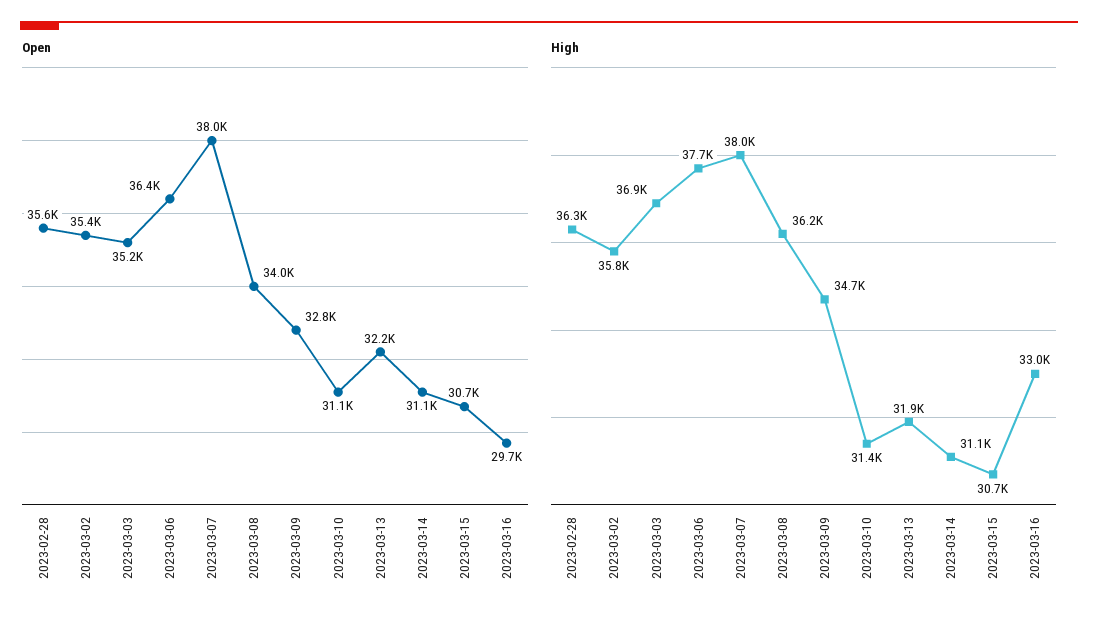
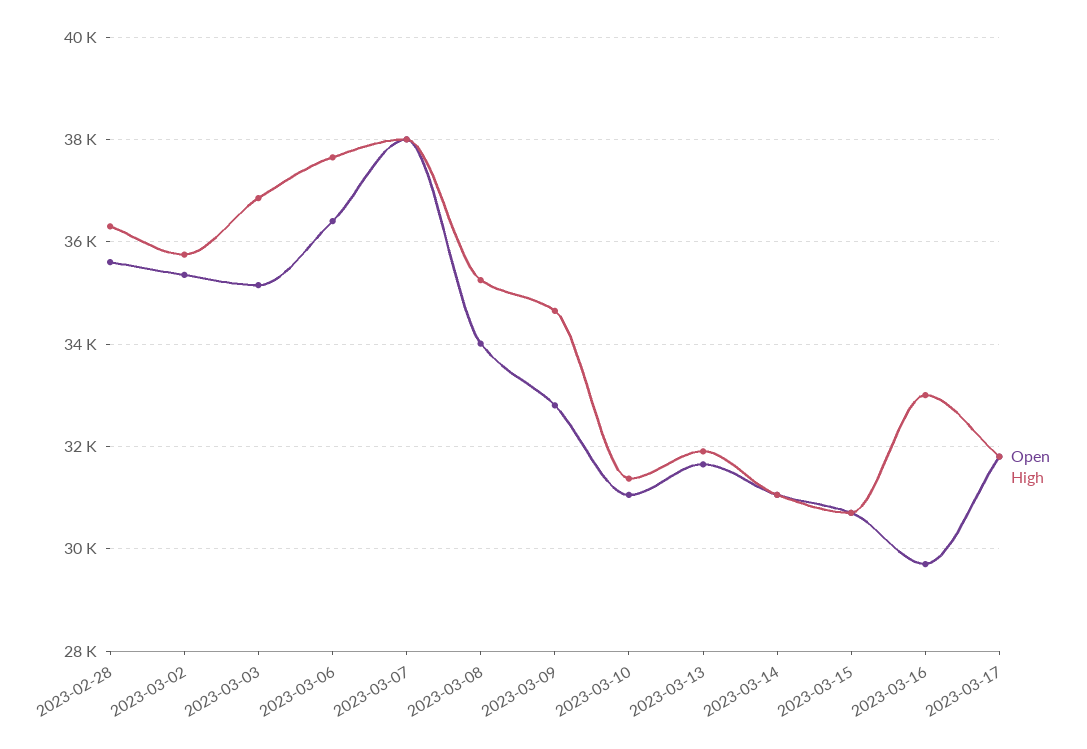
Open, 2023-03-13: 32200 -> 31600
High, 2023-03-08: 36200 -> 35200
Open, 2023-03-17: none -> 31800
High, 2023-03-17: none -> 31800

